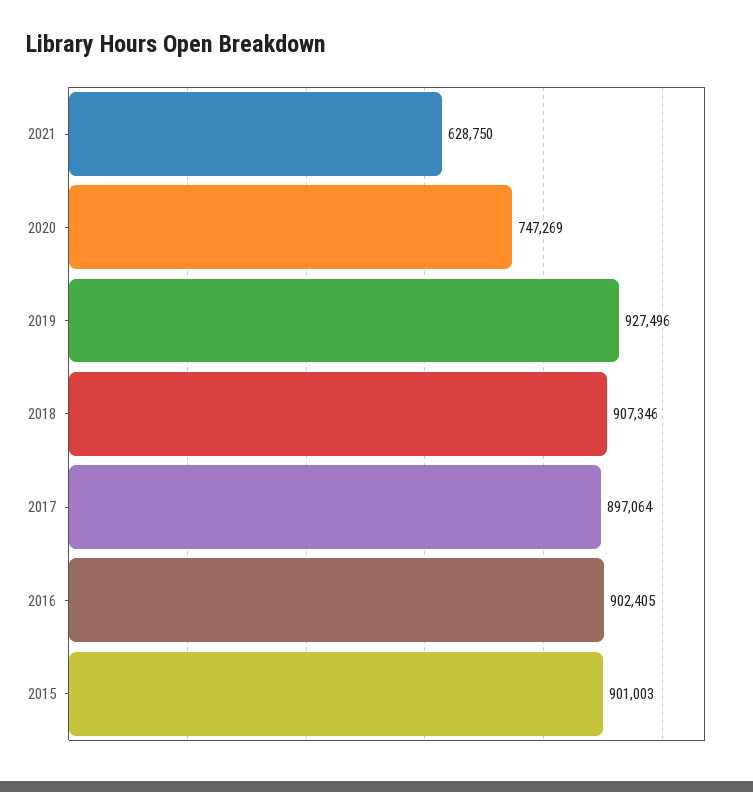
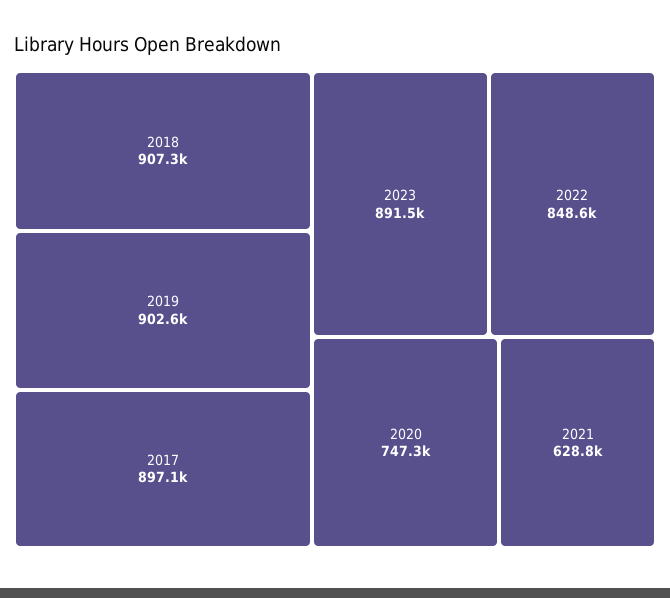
2019: 927496 -> 902600
2016: 902405 -> none
2015: 901003 -> none
2023: none -> 891500
2022: none -> 848600

